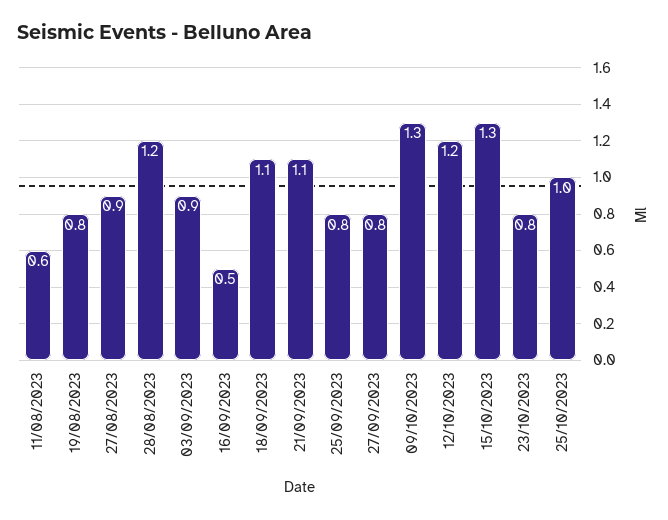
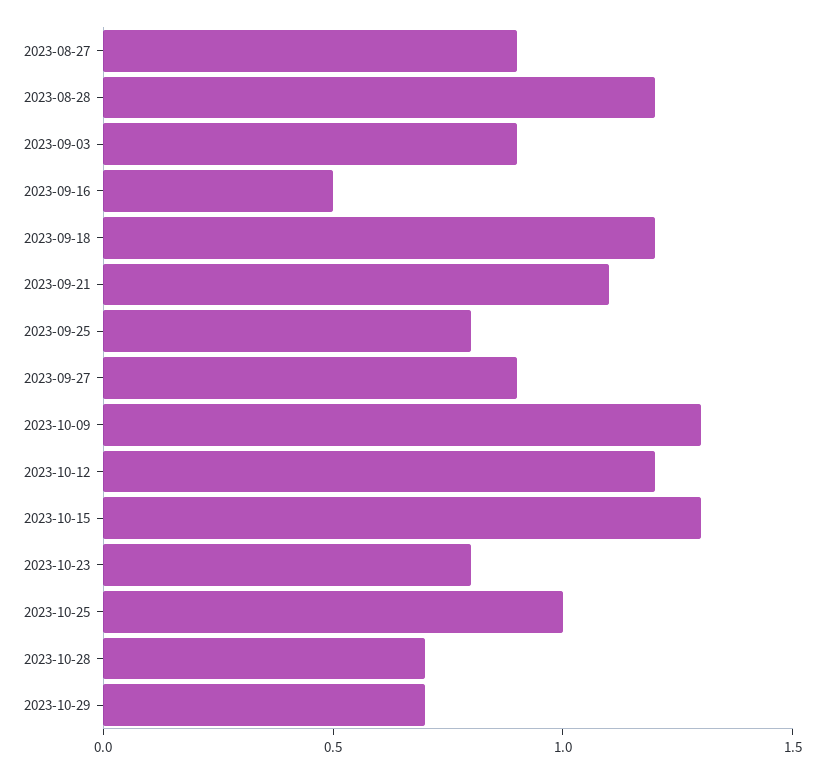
11/08/2023: 0.6 -> none
19/08/2023: 0.8 -> none
18/09/2023: 1.1 -> 1.2
27/09/2023: 0.8 -> 0.9
2023-10-28: none -> 0.7
2023-10-29: none -> 0.7

